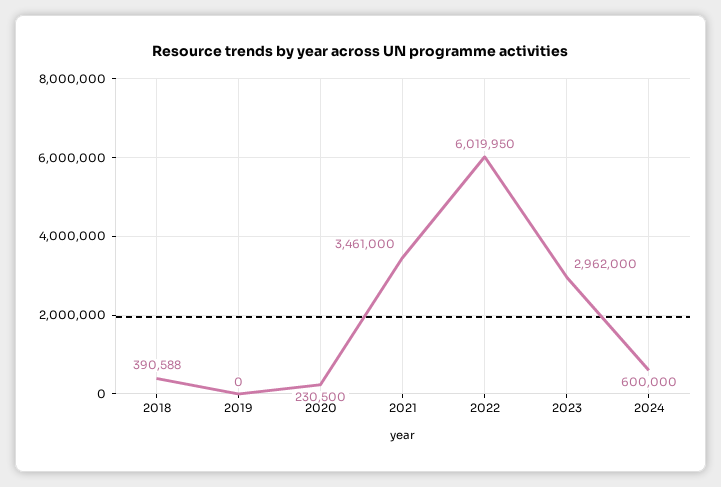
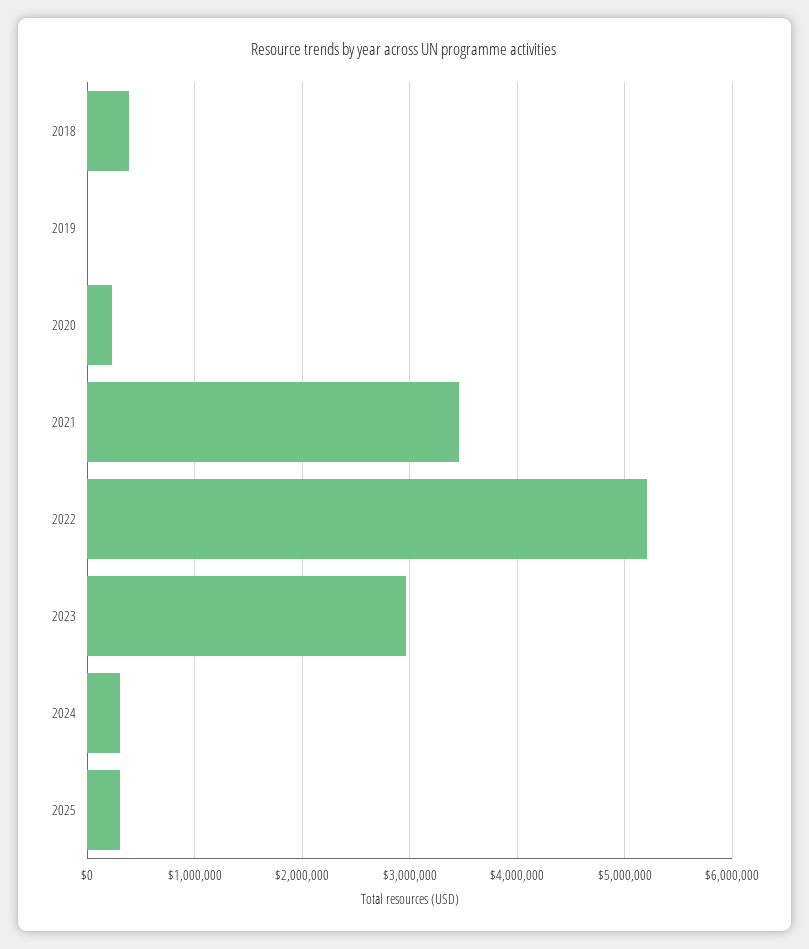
2022: 6019950 -> 5200000
2024: 600000 -> 300000
2025: none -> 300000

